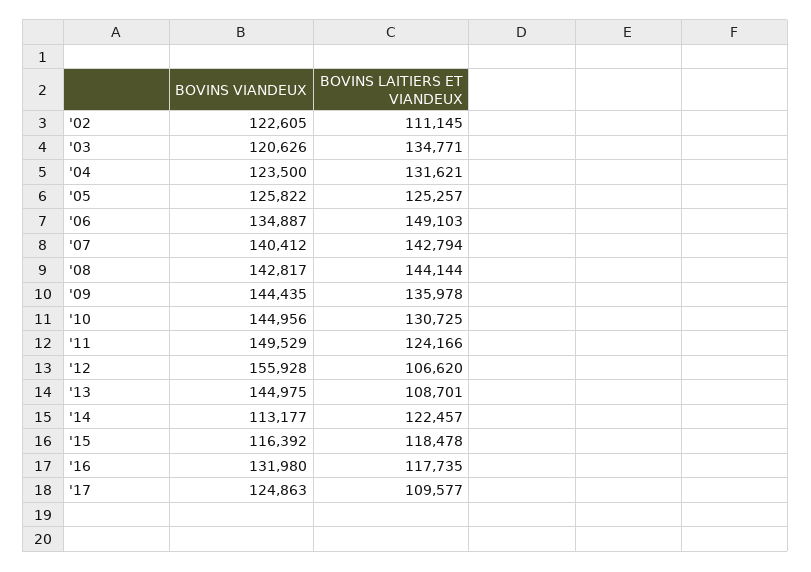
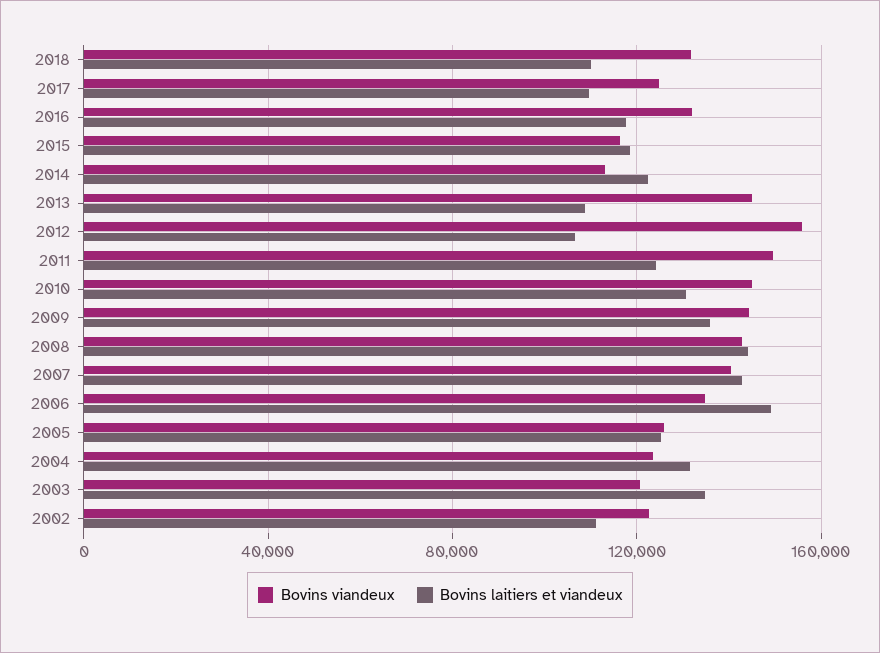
BOVINS VIANDEUX, 2018: none -> 130000
BOVINS LAITIERS ET VIANDEUX, 2018: none -> 110000

